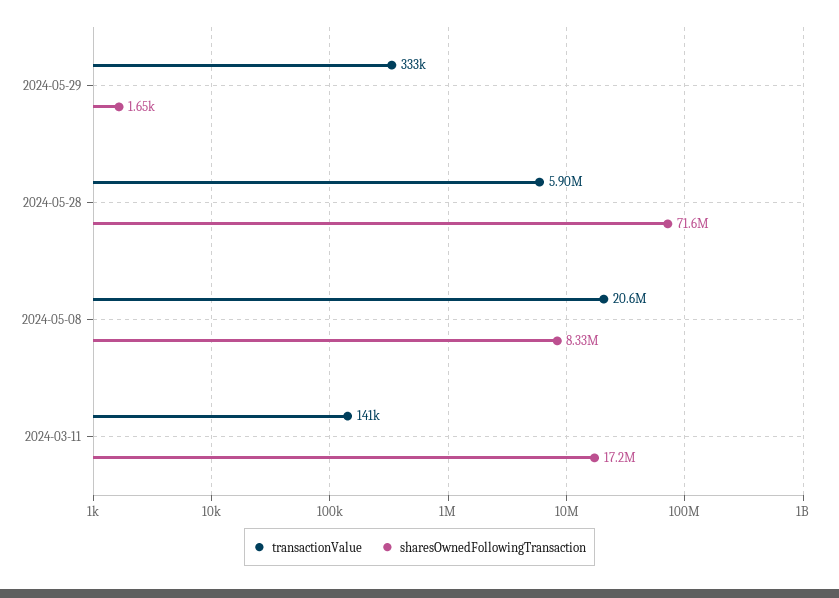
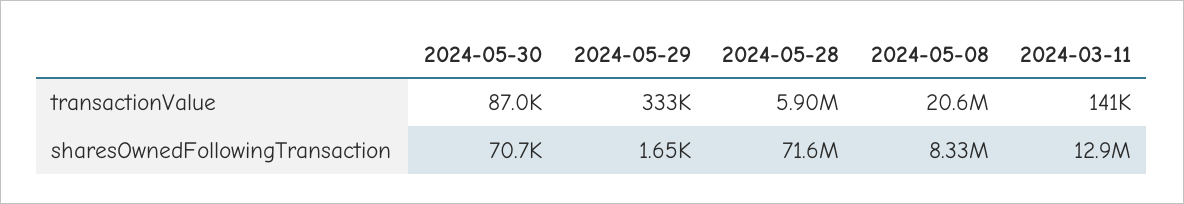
sharesOwnedFollowingTransaction, 2024-03-11: 17200000 -> 12900000
transactionValue, 2024-05-30: none -> 87000
sharesOwnedFollowingTransaction, 2024-05-30: none -> 70700

